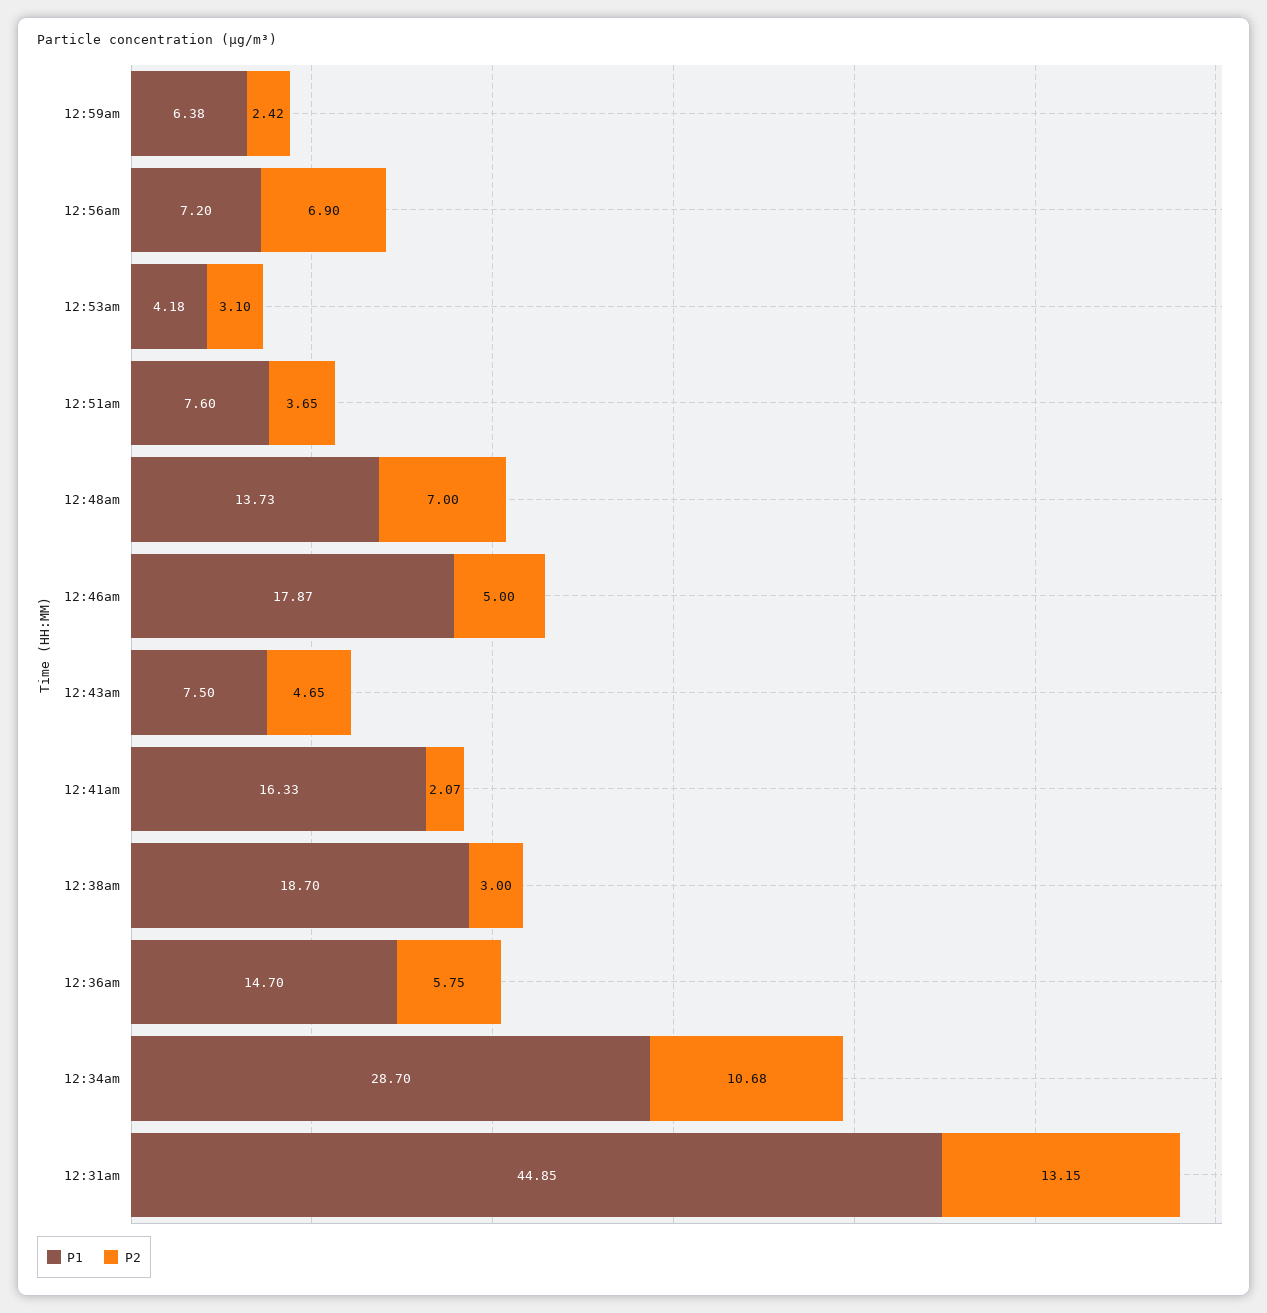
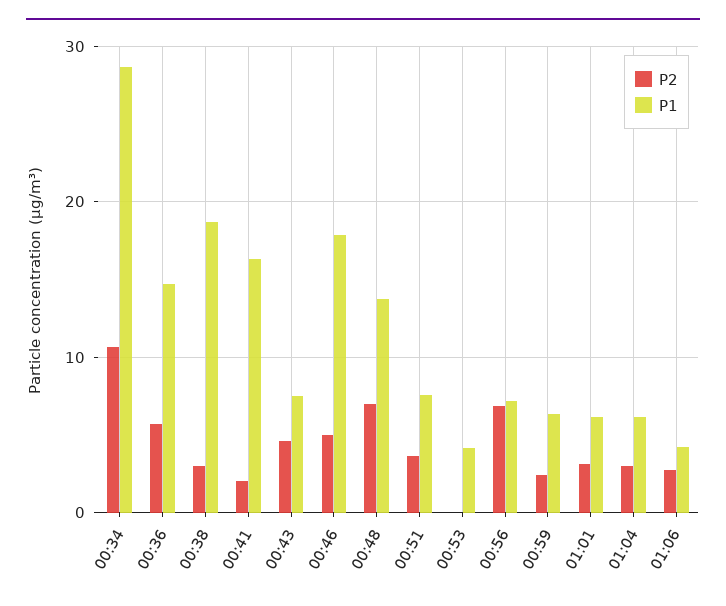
P2, 12:53am: 3.1 -> 0
P1, 12:31am: 44.85 -> none
P2, 12:31am: 13.15 -> none
P2, 01:01: none -> 3
P1, 01:01: none -> 6
P2, 01:04: none -> 3
P1, 01:04: none -> 6
P2, 01:06: none -> 3
P1, 01:06: none -> 4

